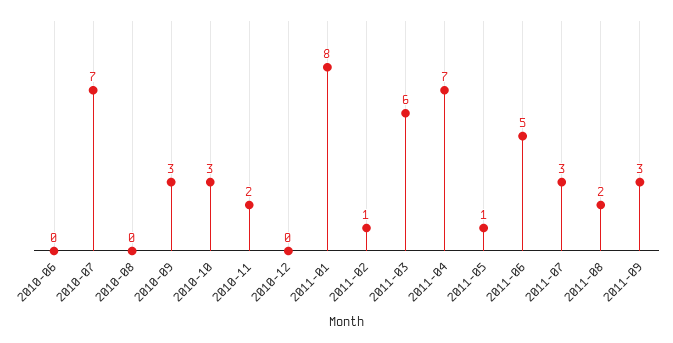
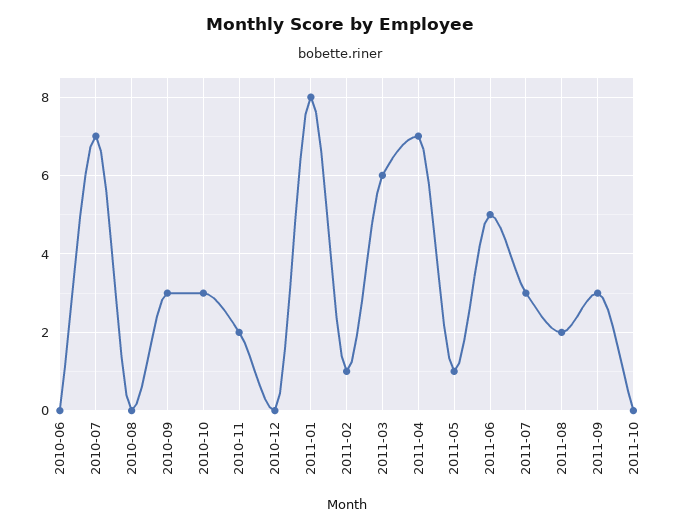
2011-10: none -> 0

